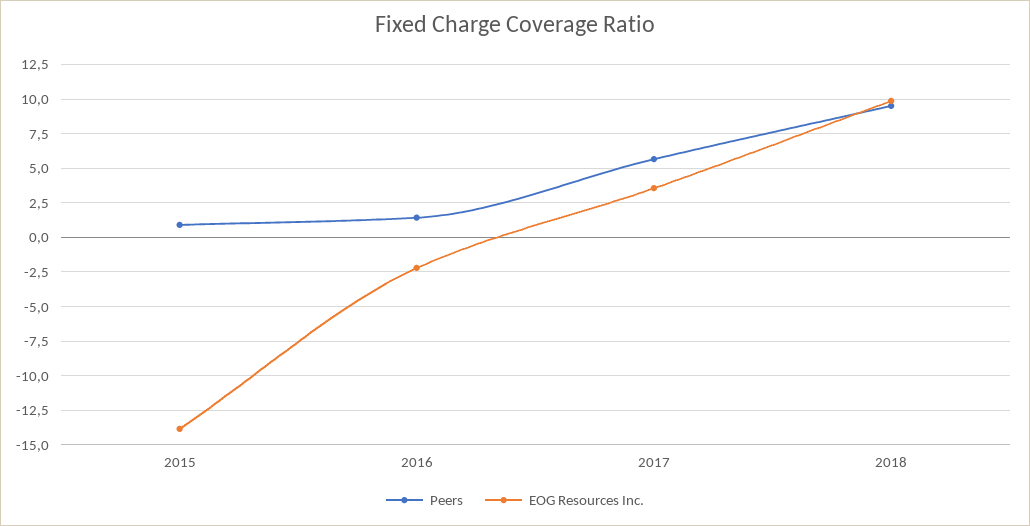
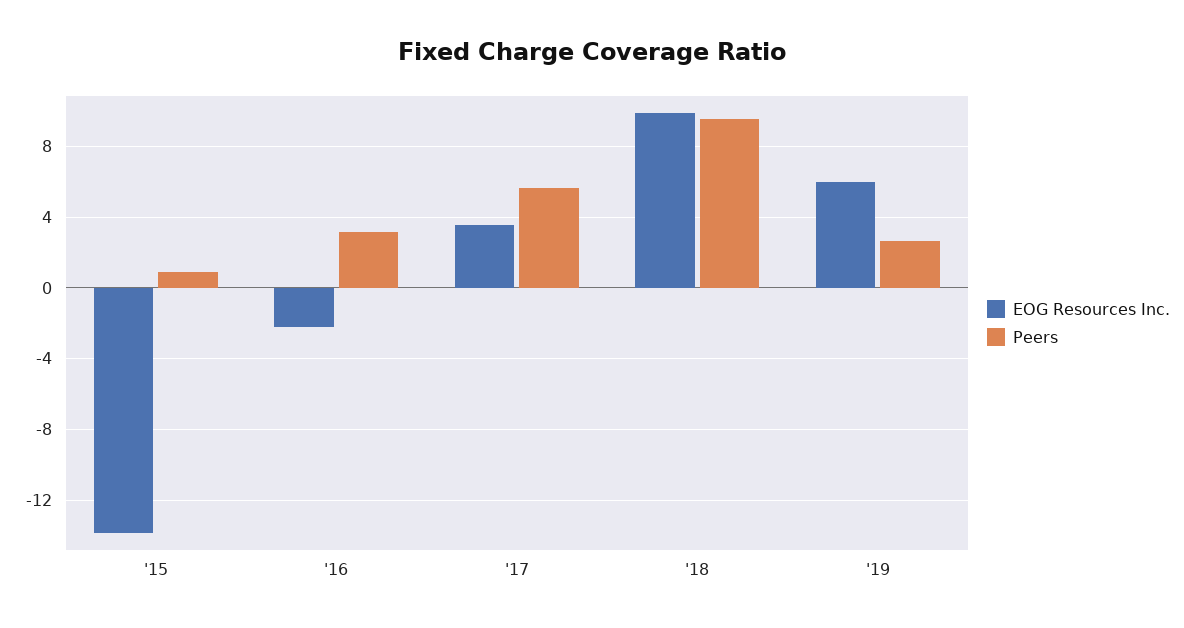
Peers, 2016: 1.5 -> 3
EOG Resources Inc., '19: none -> 6
Peers, '19: none -> 2.5

